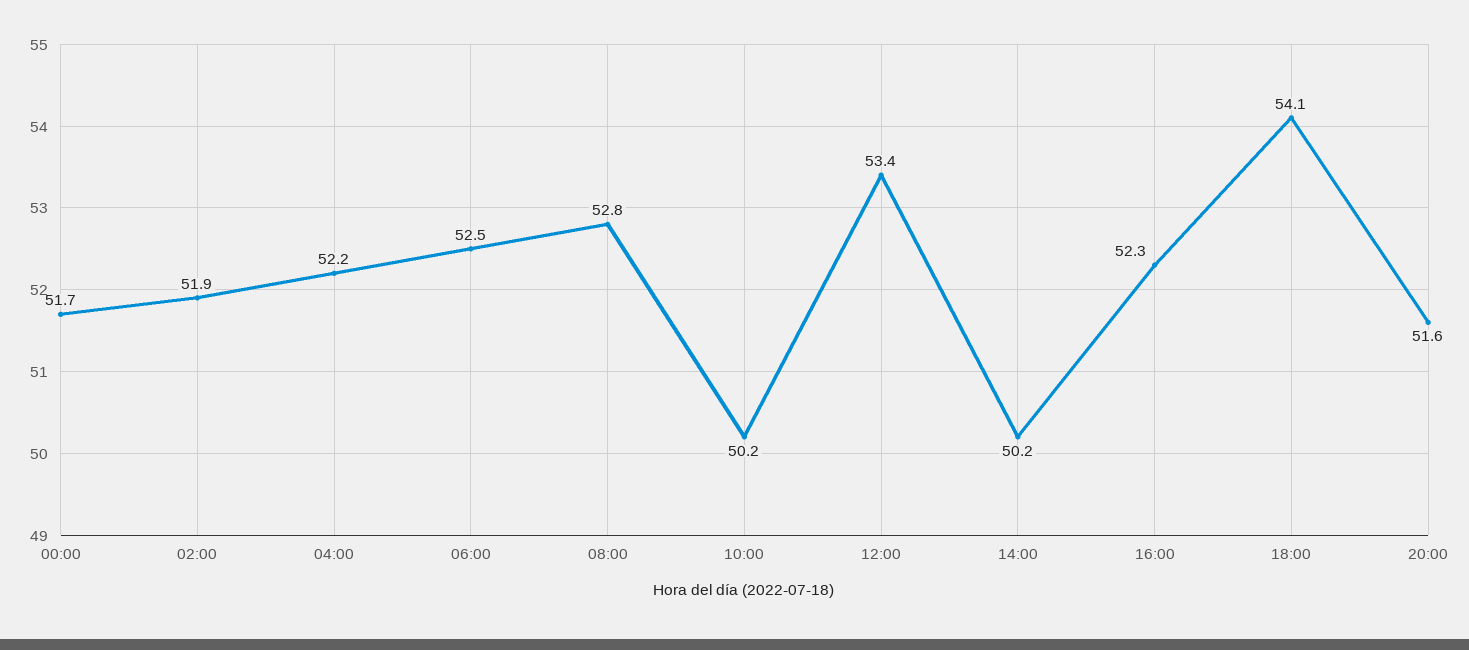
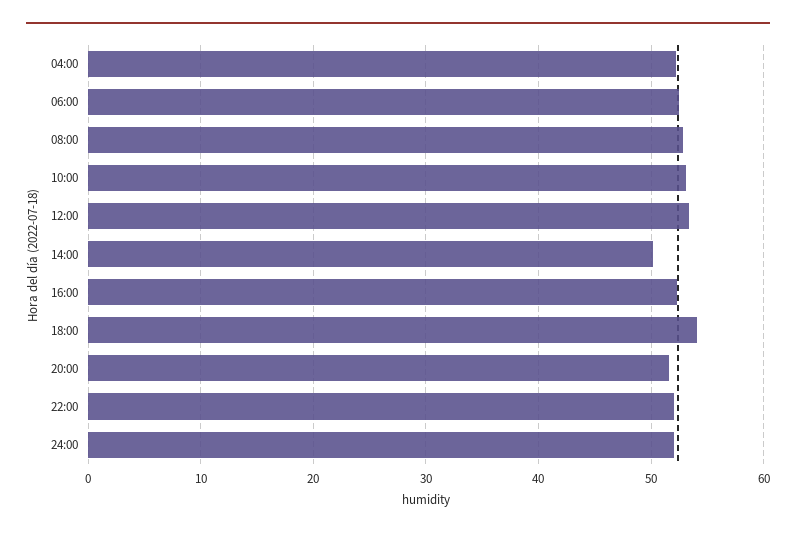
00:00: 51.7 -> none
02:00: 51.9 -> none
10:00: 50.2 -> 53
22:00: none -> 52
24:00: none -> 52

